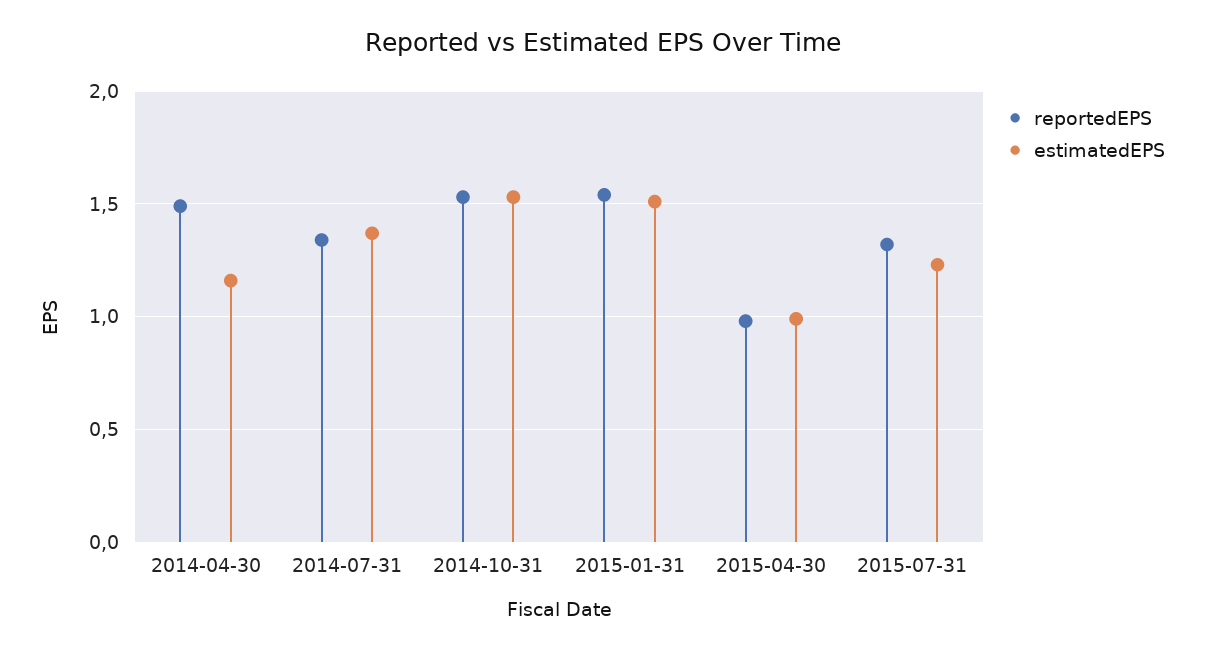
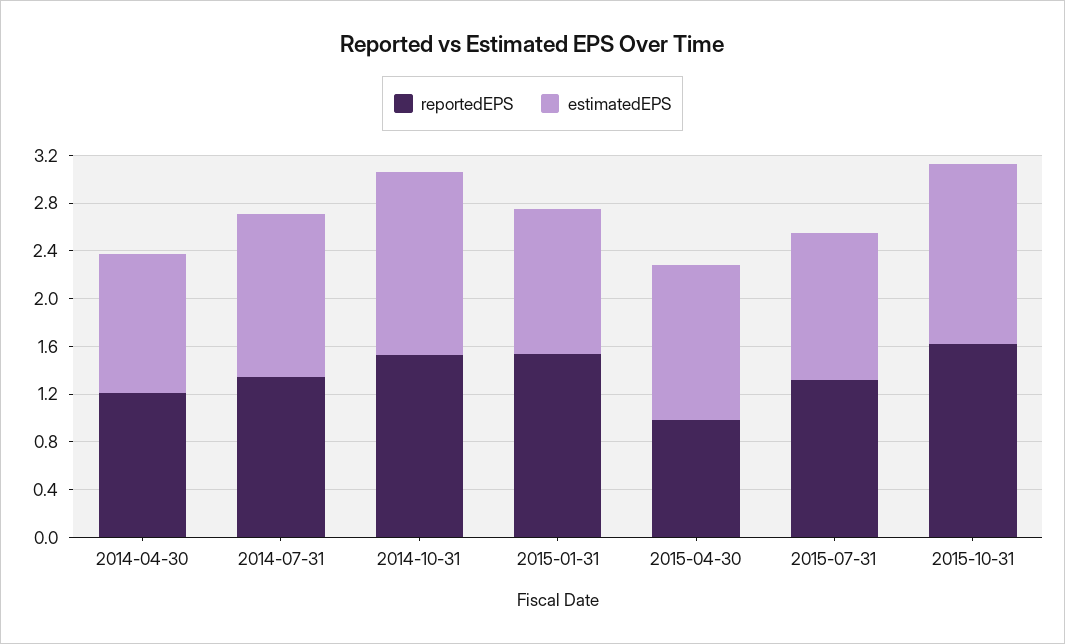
reportedEPS, 2014-04-30: 1.5 -> 1.2
estimatedEPS, 2015-01-31: 1.5 -> 1.2
estimatedEPS, 2015-04-30: 1 -> 1.3
reportedEPS, 2015-10-31: none -> 1.6
estimatedEPS, 2015-10-31: none -> 1.5

